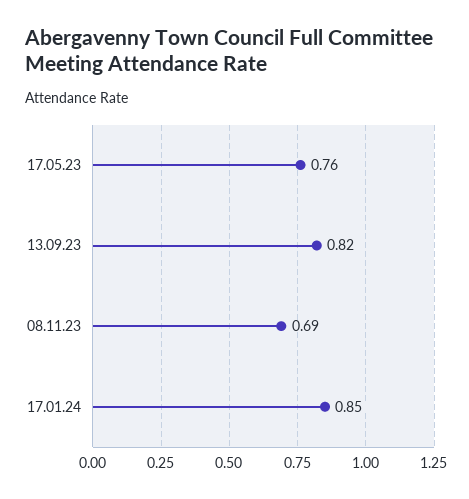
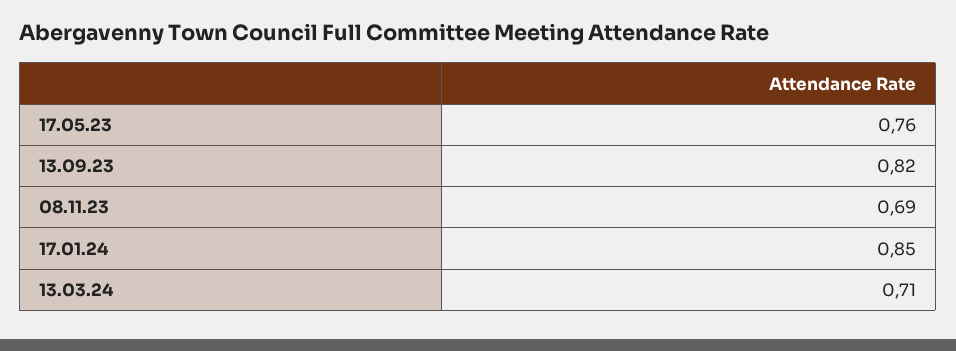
13.03.24: none -> 0.71

